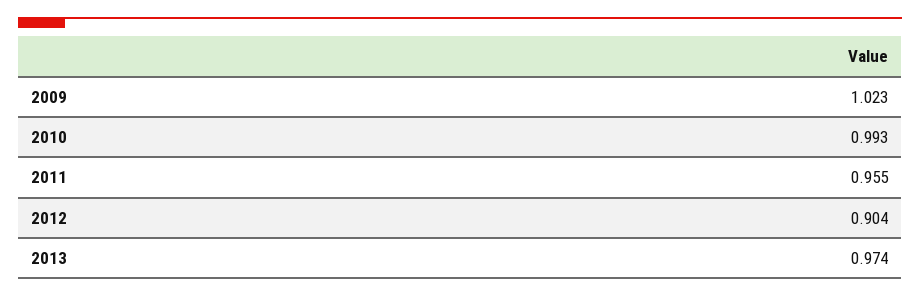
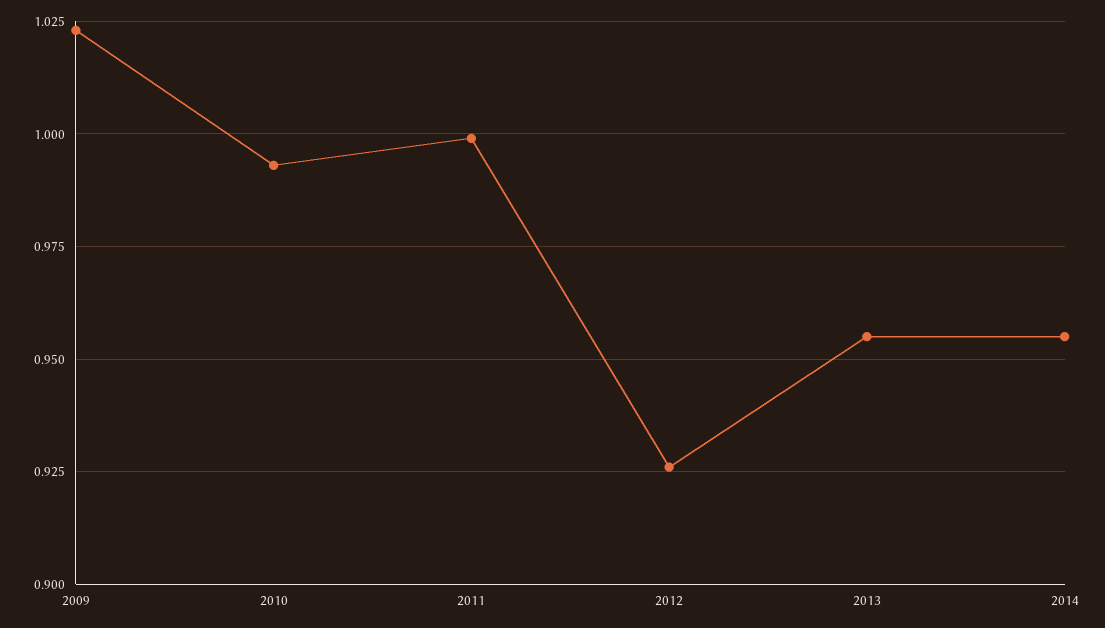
2011: 0.955 -> 1
2012: 0.904 -> 0.925
2013: 0.974 -> 0.955
2014: none -> 0.955

